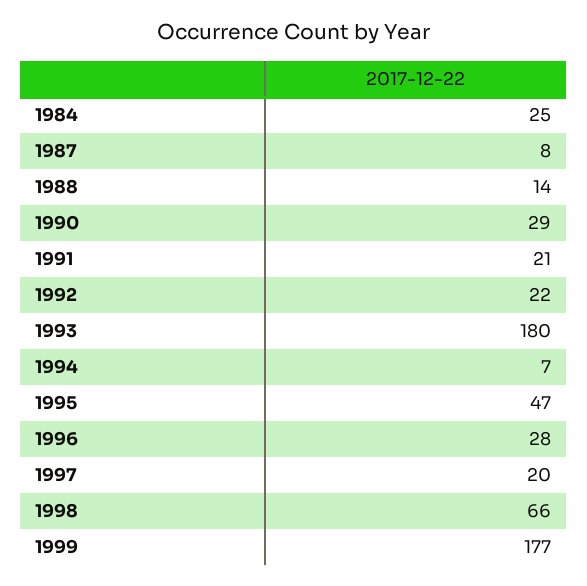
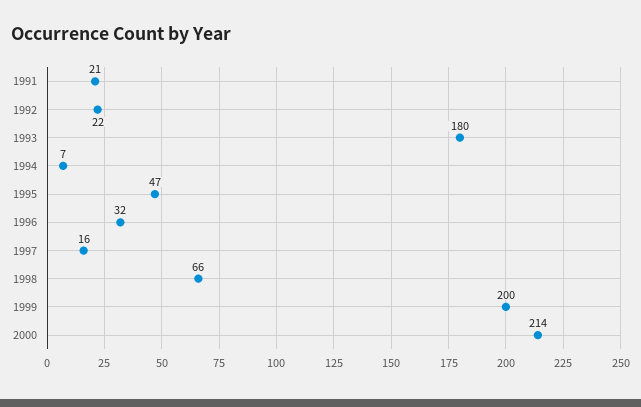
1984: 25 -> none
1987: 8 -> none
1988: 14 -> none
1990: 29 -> none
1996: 28 -> 32
1997: 20 -> 16
1999: 177 -> 200
2000: none -> 214

